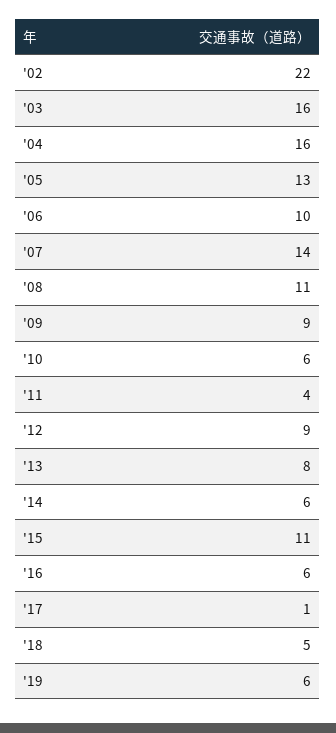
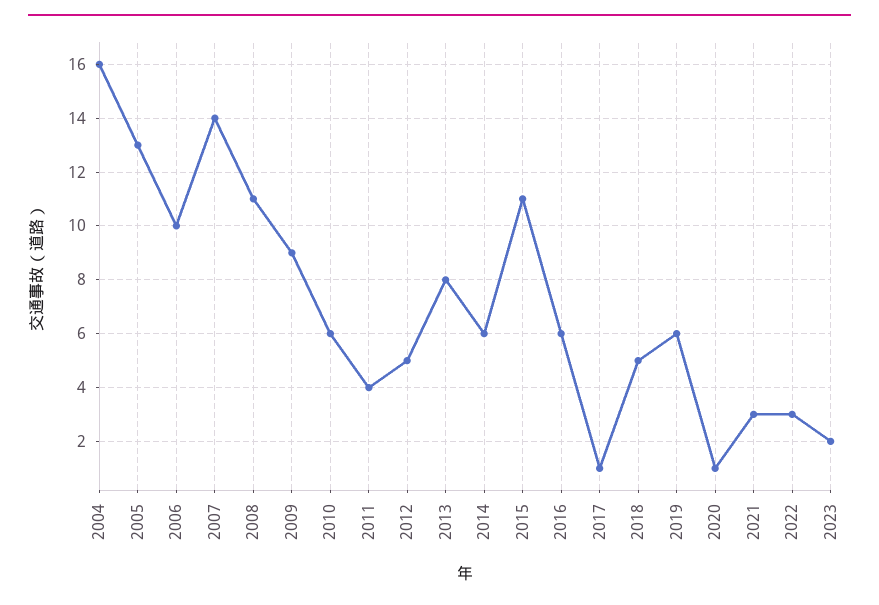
'02: 22 -> none
'03: 16 -> none
'12: 9 -> 5
2020: none -> 1
2021: none -> 3
2022: none -> 3
2023: none -> 2

